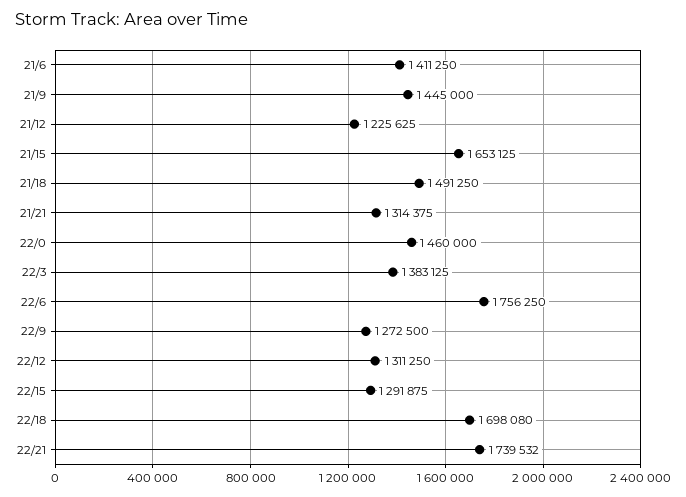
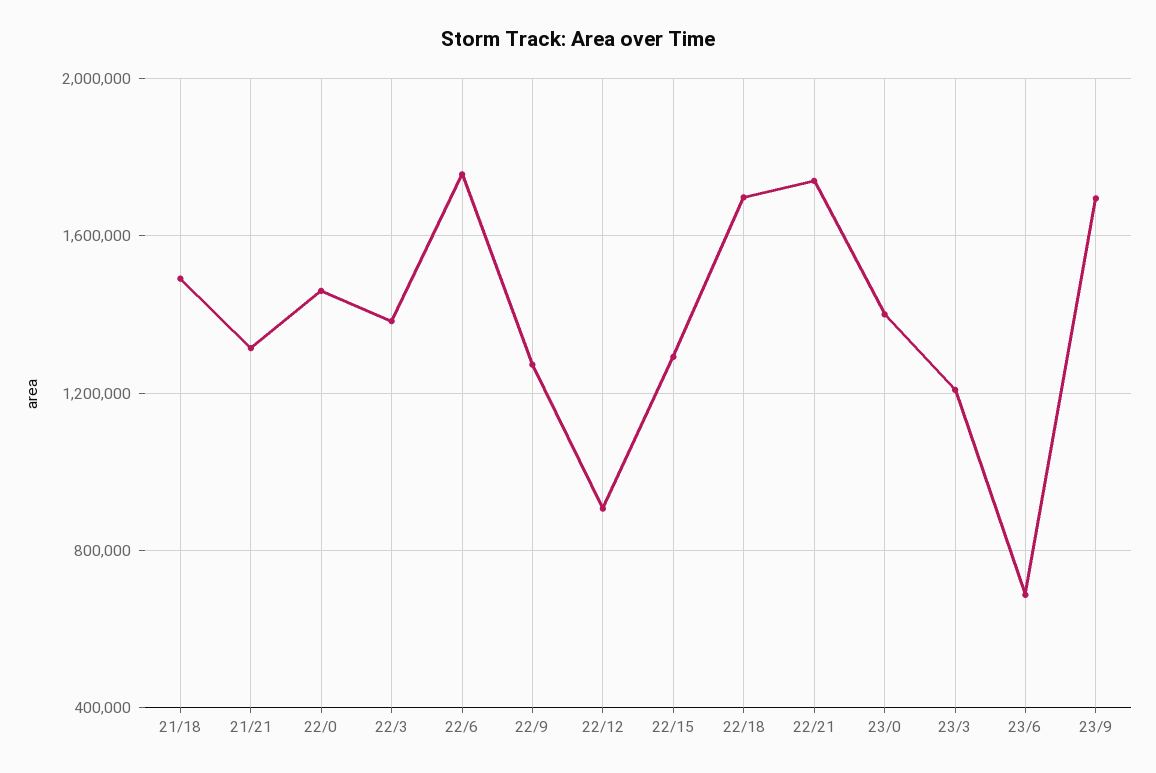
21/6: 1411250 -> none
21/9: 1445000 -> none
21/12: 1225625 -> none
21/15: 1653125 -> none
22/12: 1311250 -> 900000
23/0: none -> 1400000
23/3: none -> 1200000
23/6: none -> 700000
23/9: none -> 1700000

